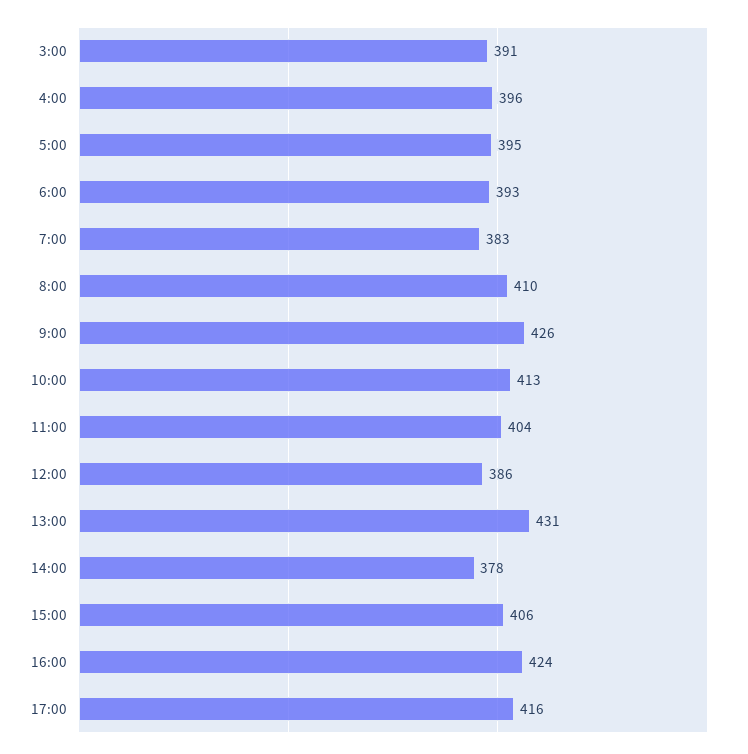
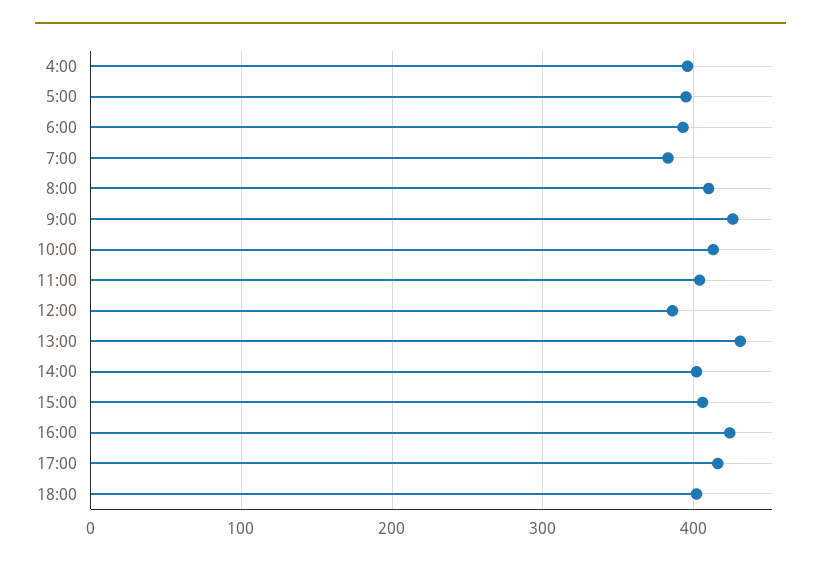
3:00: 391 -> none
14:00: 378 -> 400
18:00: none -> 400

